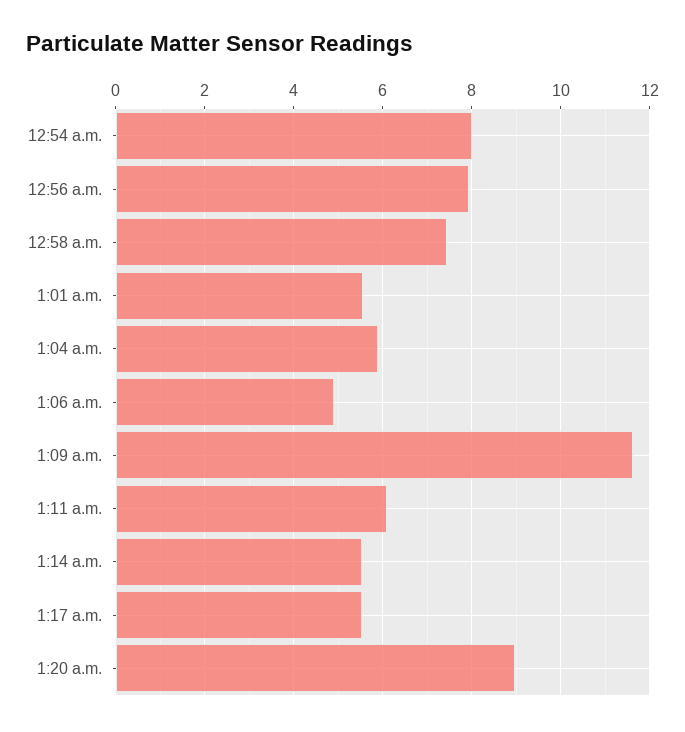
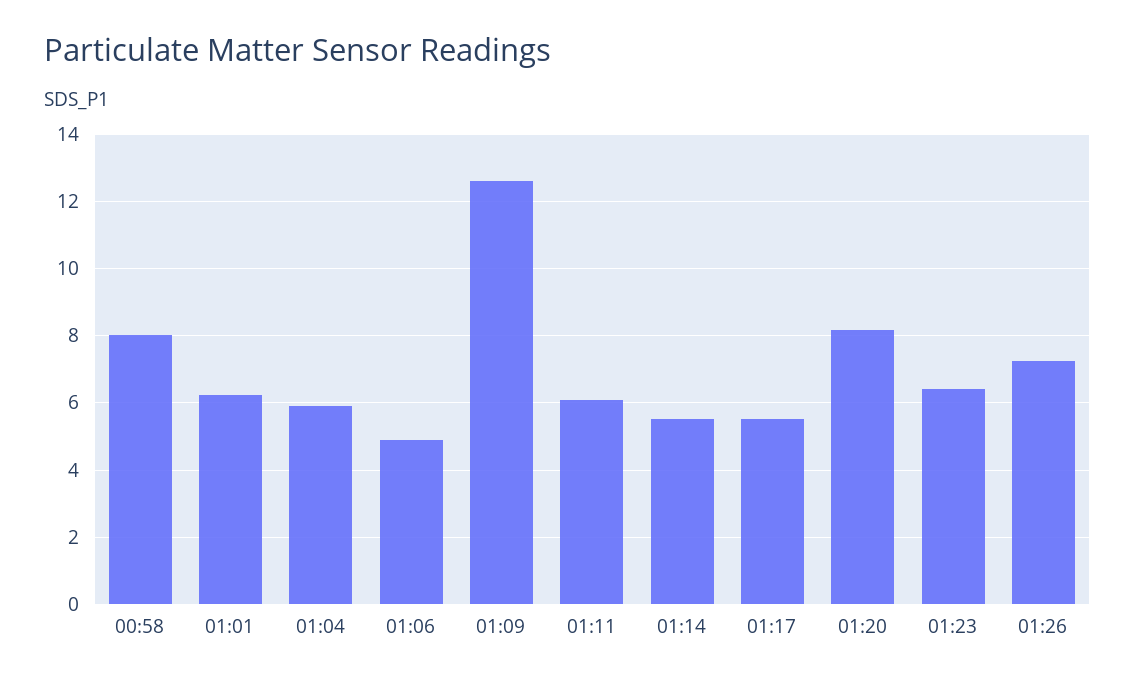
12:54 a.m.: 8 -> none
12:56 a.m.: 8 -> none
12:58 a.m.: 7.4 -> 8
1:01 a.m.: 5.6 -> 6.2
1:09 a.m.: 11.6 -> 12.6
1:20 a.m.: 9 -> 8.2
01:23: none -> 6.4
01:26: none -> 7.2

